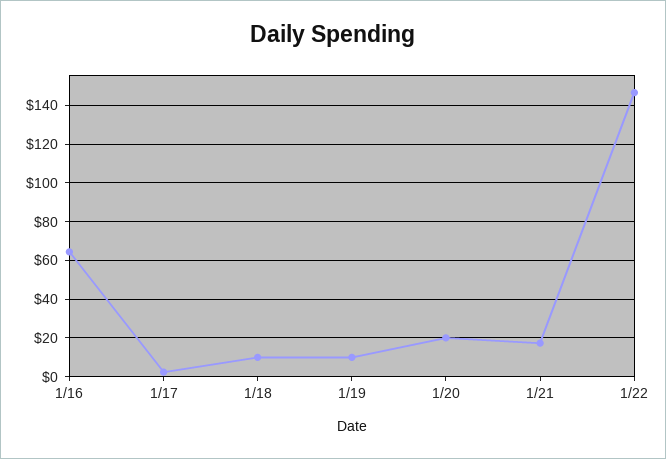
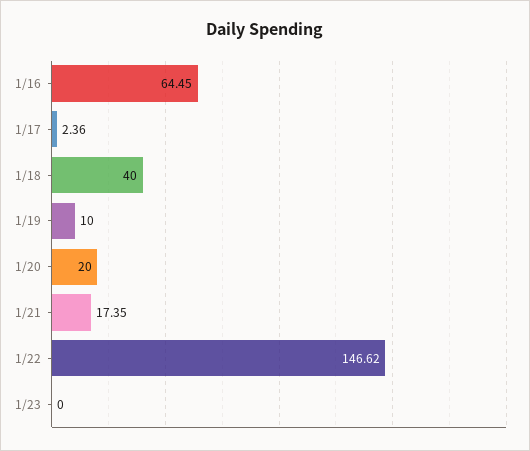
1/18: 10 -> 40
1/23: none -> 0

